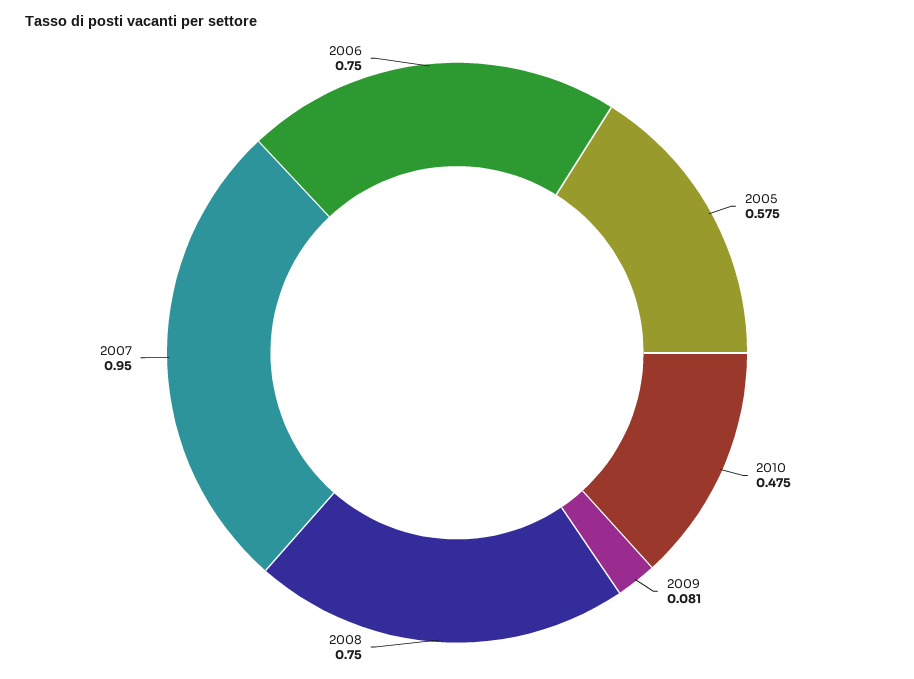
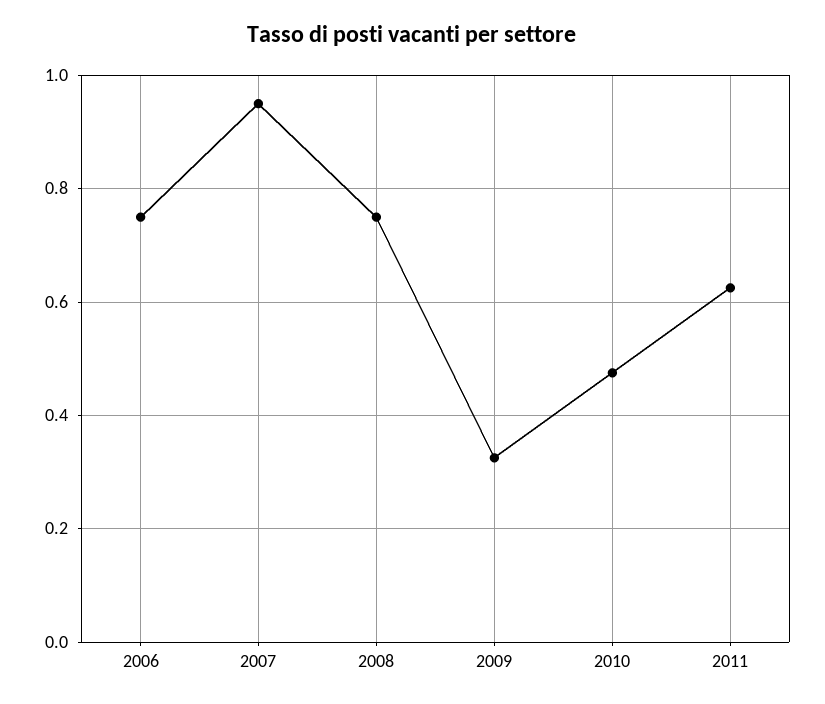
2005: 0.575 -> none
2009: 0.081 -> 0.32
2011: none -> 0.62

